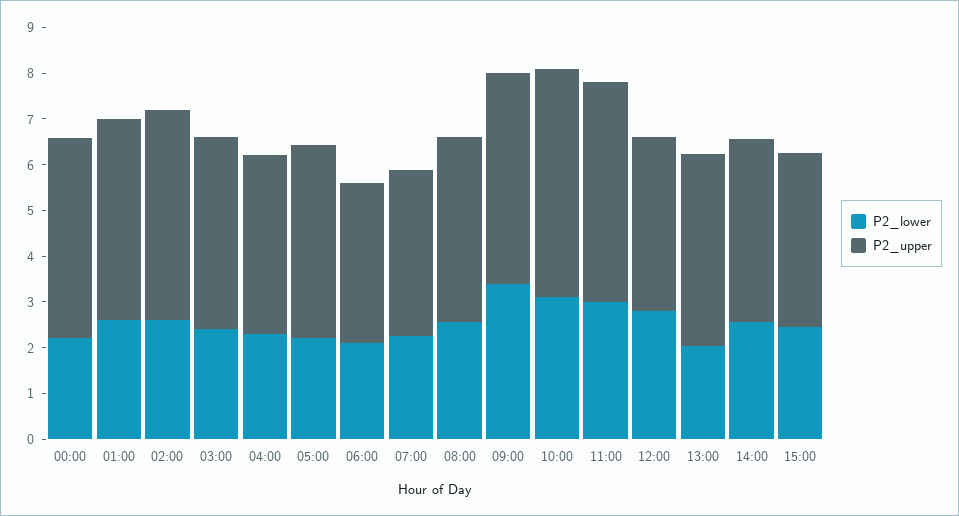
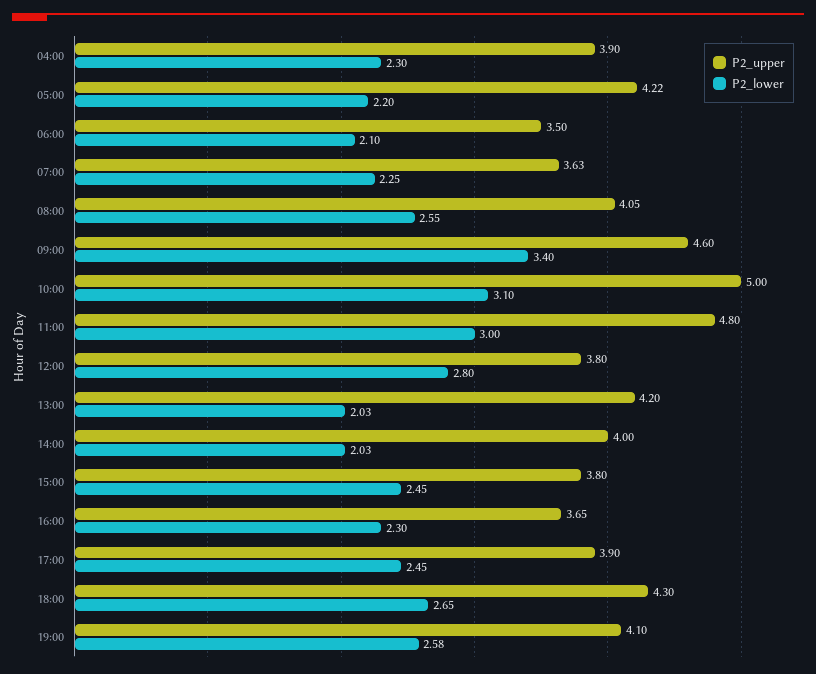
P2_lower, 00:00: 2.2 -> none
P2_upper, 00:00: 4.4 -> none
P2_lower, 01:00: 2.6 -> none
P2_upper, 01:00: 4.4 -> none
P2_lower, 02:00: 2.6 -> none
P2_upper, 02:00: 4.6 -> none
P2_lower, 03:00: 2.4 -> none
P2_upper, 03:00: 4.2 -> none
P2_lower, 14:00: 2.6 -> 2.03
P2_upper, 16:00: none -> 3.65
P2_lower, 16:00: none -> 2.3
P2_upper, 17:00: none -> 3.9
P2_lower, 17:00: none -> 2.45
P2_upper, 18:00: none -> 4.3
P2_lower, 18:00: none -> 2.65
P2_upper, 19:00: none -> 4.1
P2_lower, 19:00: none -> 2.58

